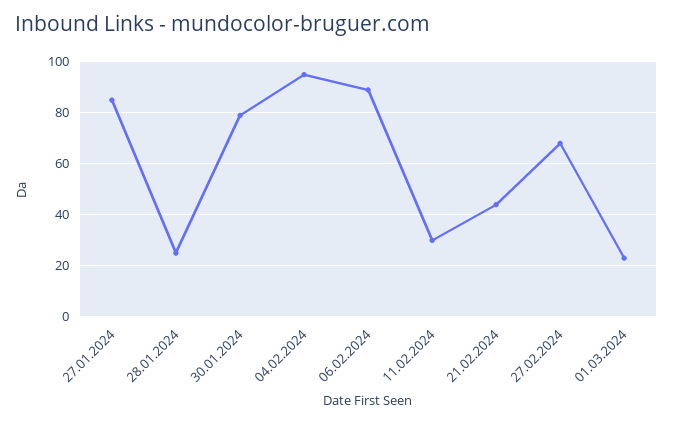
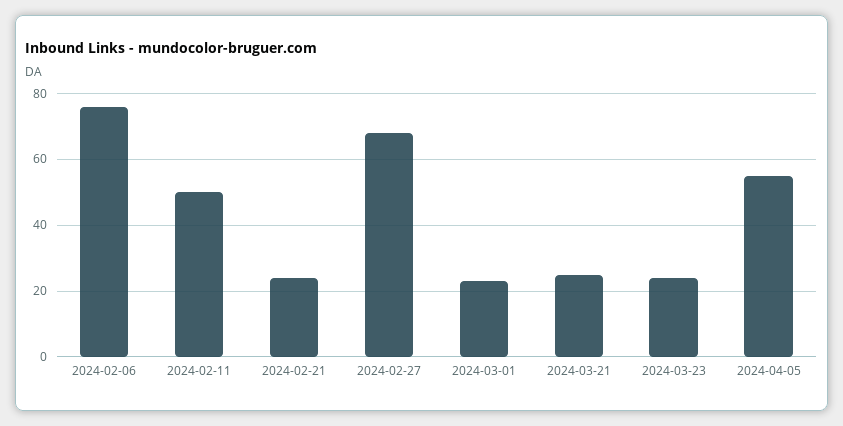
27.01.2024: 85 -> none
28.01.2024: 25 -> none
30.01.2024: 80 -> none
04.02.2024: 95 -> none
06.02.2024: 90 -> 75
11.02.2024: 30 -> 50
21.02.2024: 45 -> 25
2024-03-21: none -> 25
2024-03-23: none -> 25
2024-04-05: none -> 55

